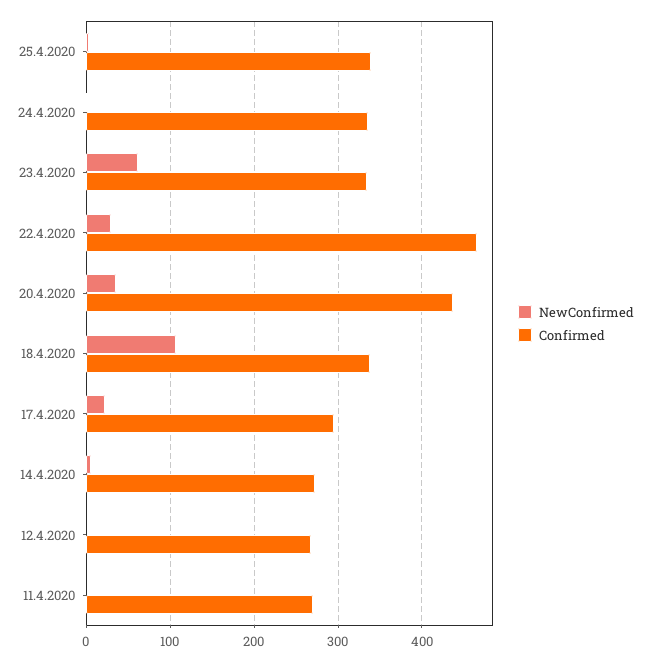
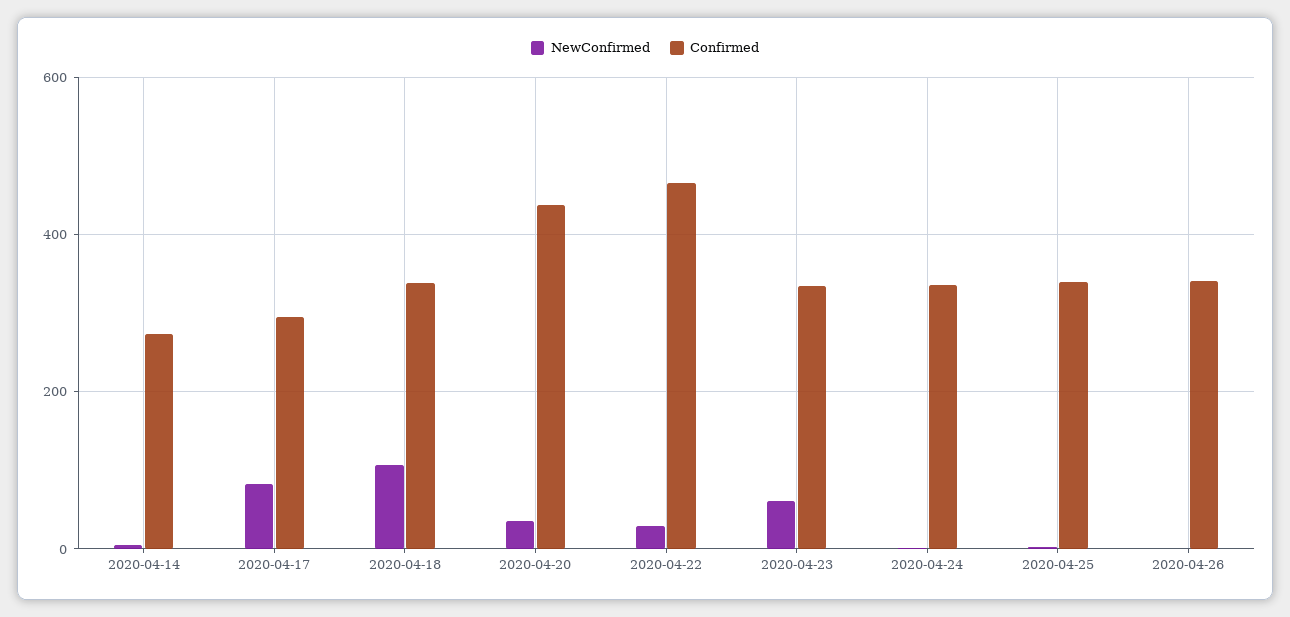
NewConfirmed, 17.4.2020: 20 -> 80
NewConfirmed, 12.4.2020: 0 -> none
Confirmed, 12.4.2020: 270 -> none
NewConfirmed, 11.4.2020: 0 -> none
Confirmed, 11.4.2020: 270 -> none
NewConfirmed, 2020-04-26: none -> 0
Confirmed, 2020-04-26: none -> 340

